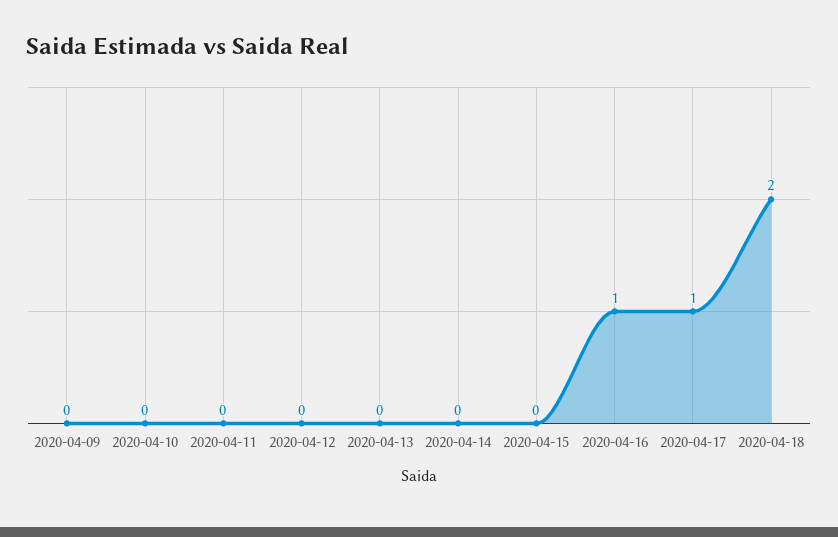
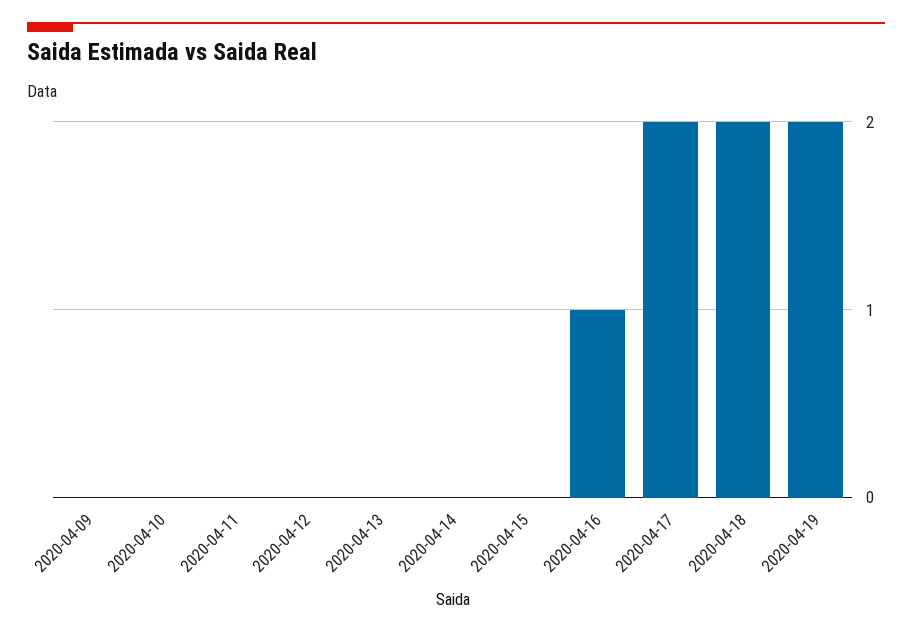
2020-04-17: 1 -> 2
2020-04-19: none -> 2

